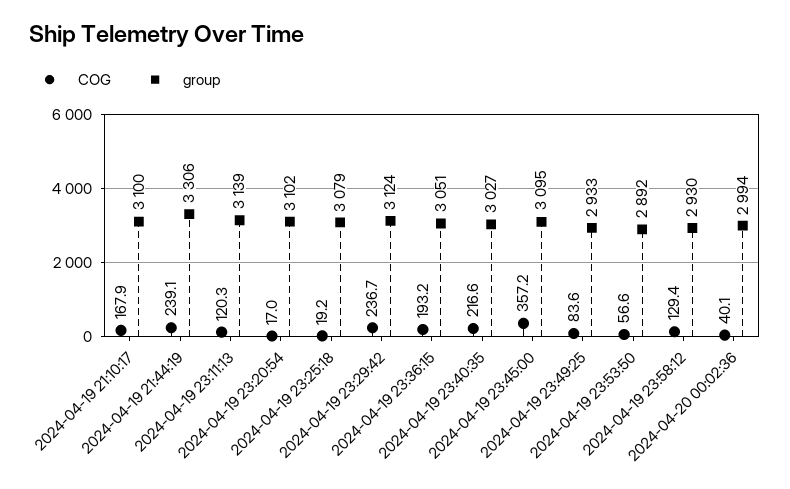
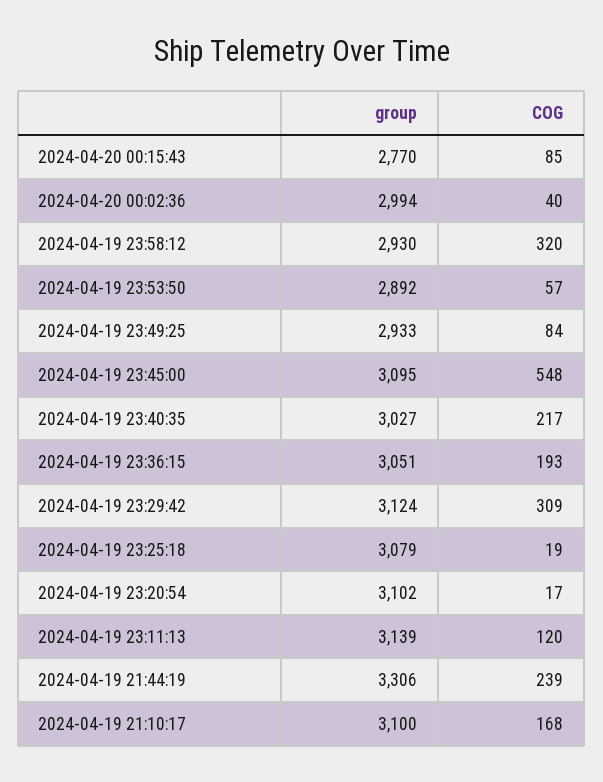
COG, 2024-04-19 23:29:42: 236.7 -> 309
COG, 2024-04-19 23:45:00: 357.2 -> 548
COG, 2024-04-19 23:58:12: 129.4 -> 320
group, 2024-04-20 00:15:43: none -> 2770
COG, 2024-04-20 00:15:43: none -> 85

